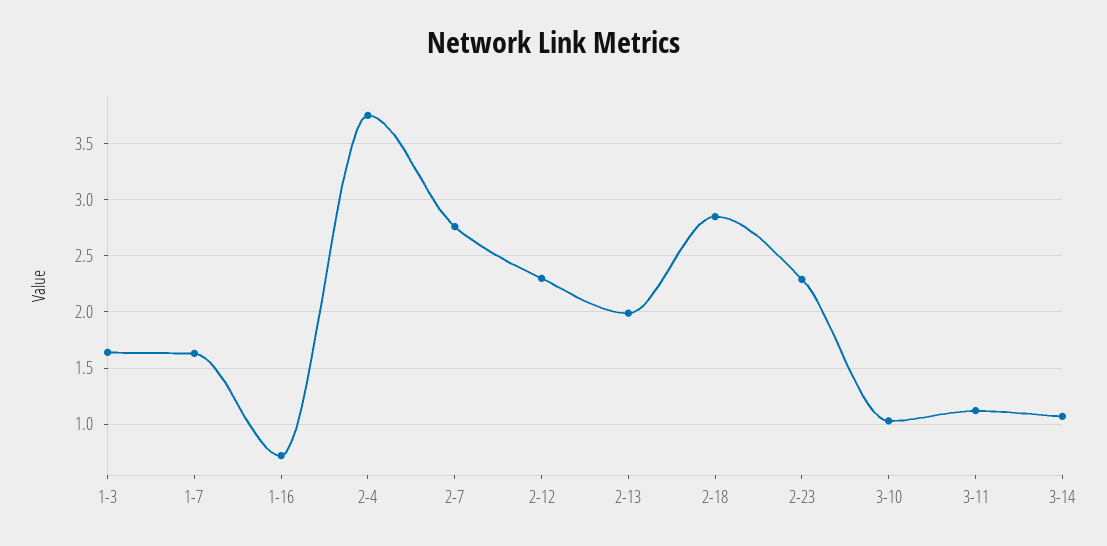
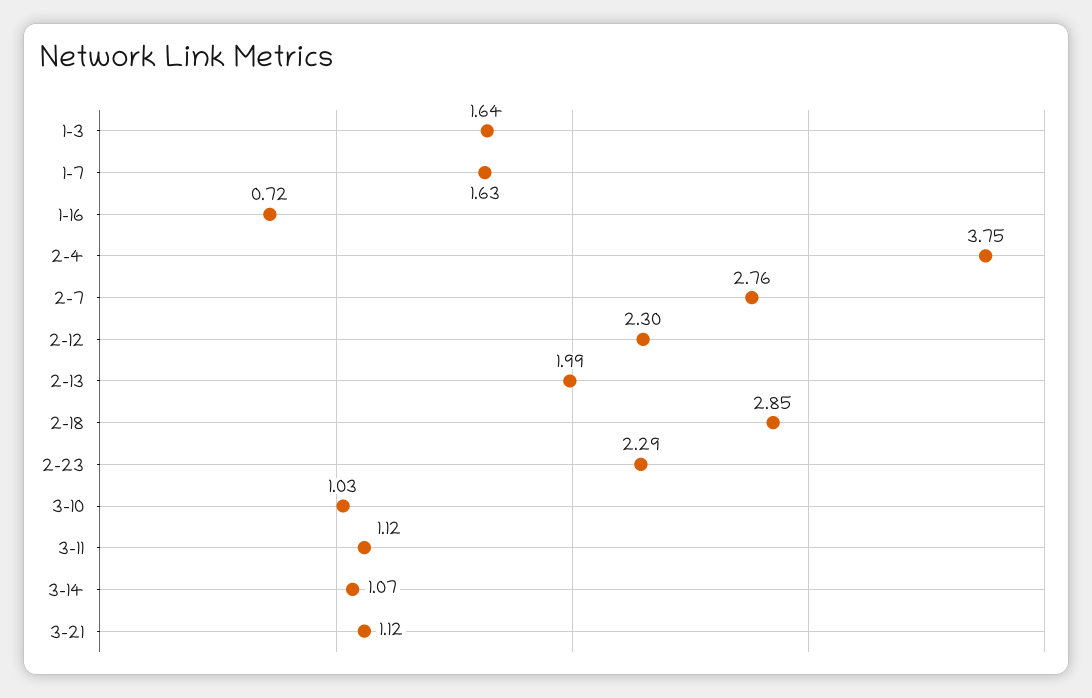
3-21: none -> 1.12

